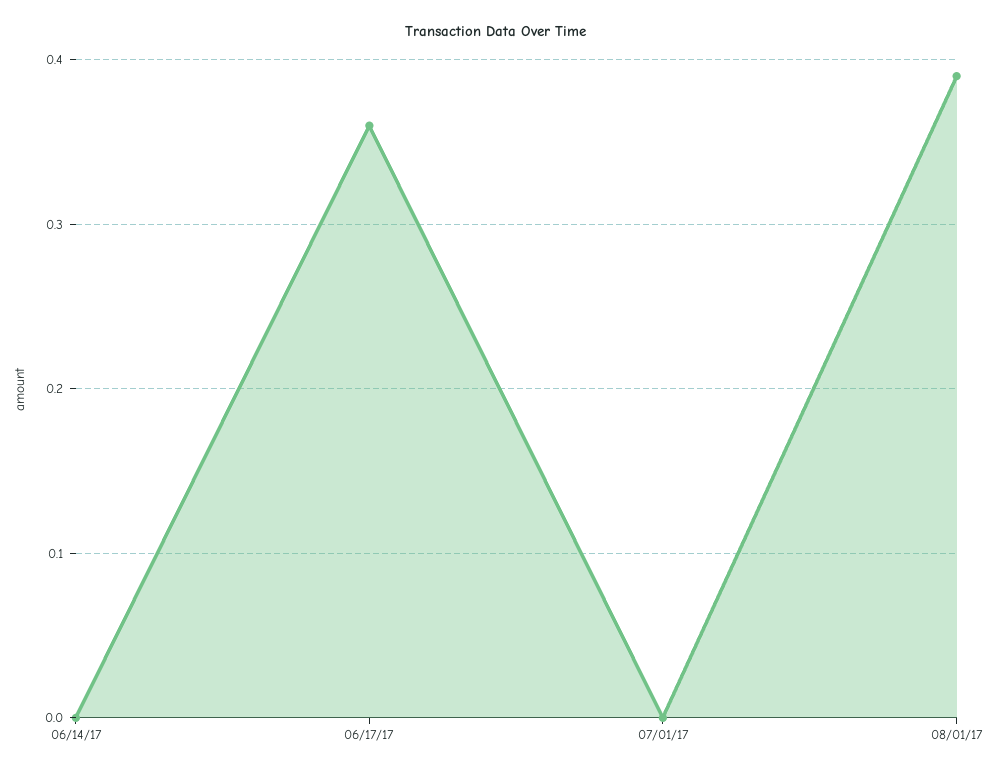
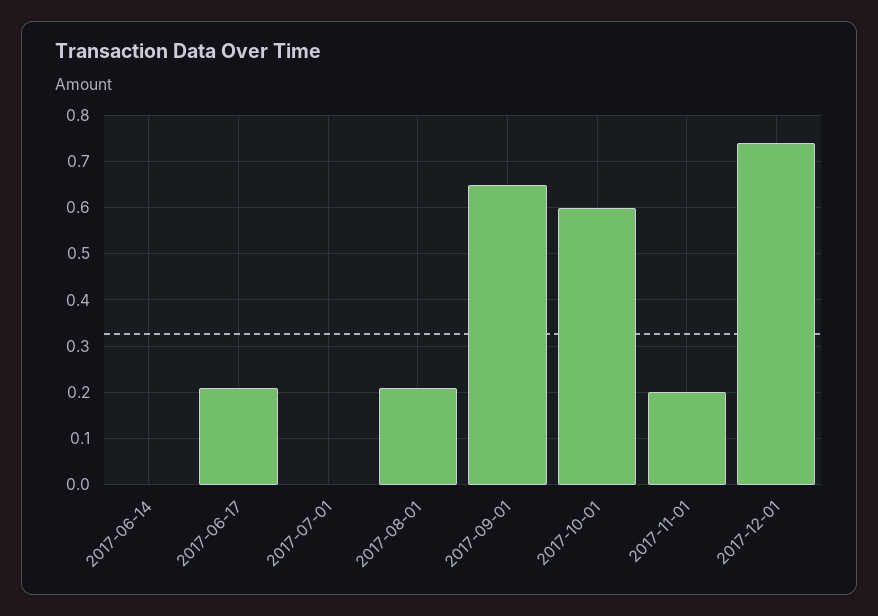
06/17/17: 0.36 -> 0.2
08/01/17: 0.39 -> 0.2
2017-09-01: none -> 0.65
2017-10-01: none -> 0.6
2017-11-01: none -> 0.2
2017-12-01: none -> 0.75

